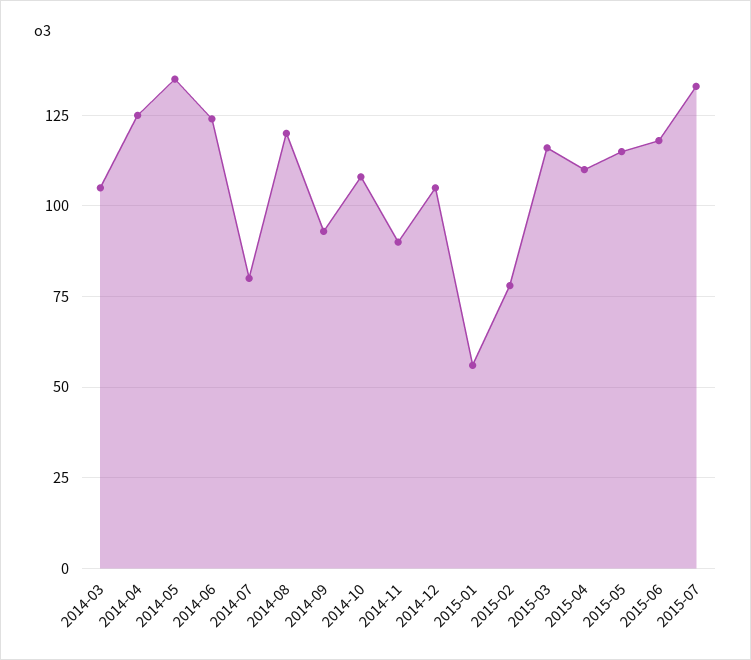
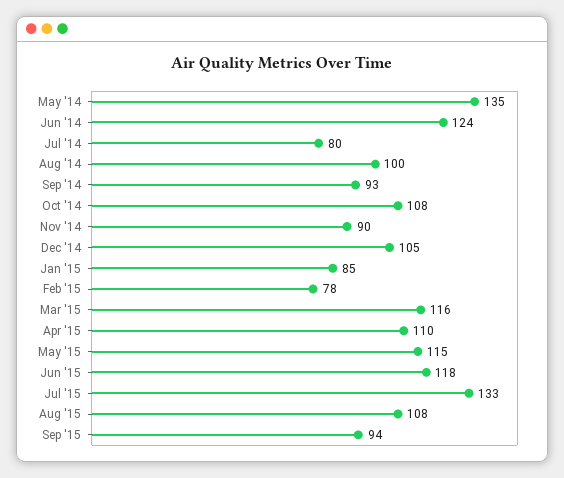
2014-03: 105 -> none
2014-04: 125 -> none
2014-08: 120 -> 100
2015-01: 55 -> 85
Aug '15: none -> 108
Sep '15: none -> 94

